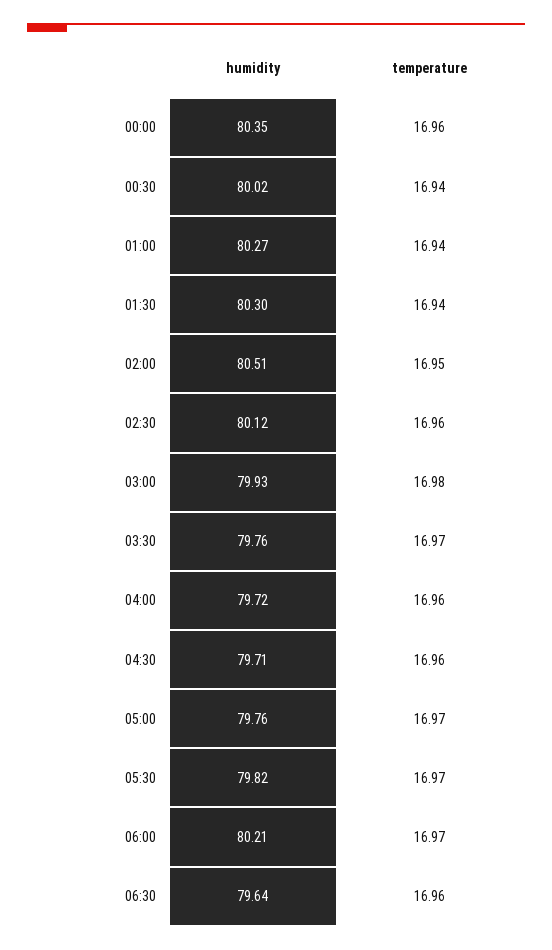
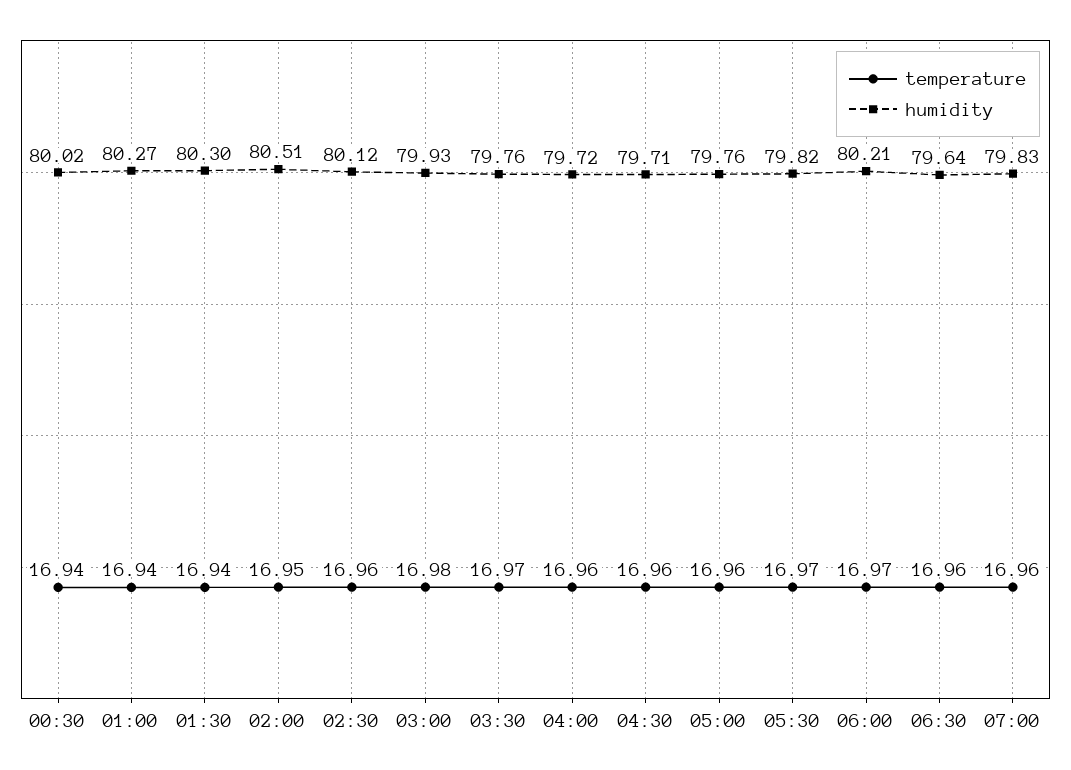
humidity, 00:00: 80.35 -> none
temperature, 00:00: 16.96 -> none
temperature, 05:00: 16.97 -> 16.96
temperature, 07:00: none -> 16.96
humidity, 07:00: none -> 79.83

